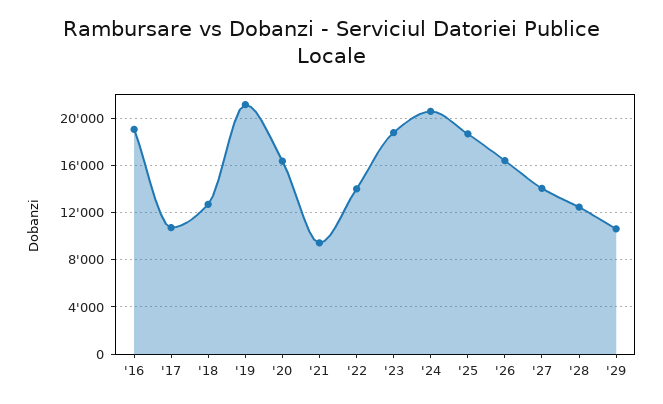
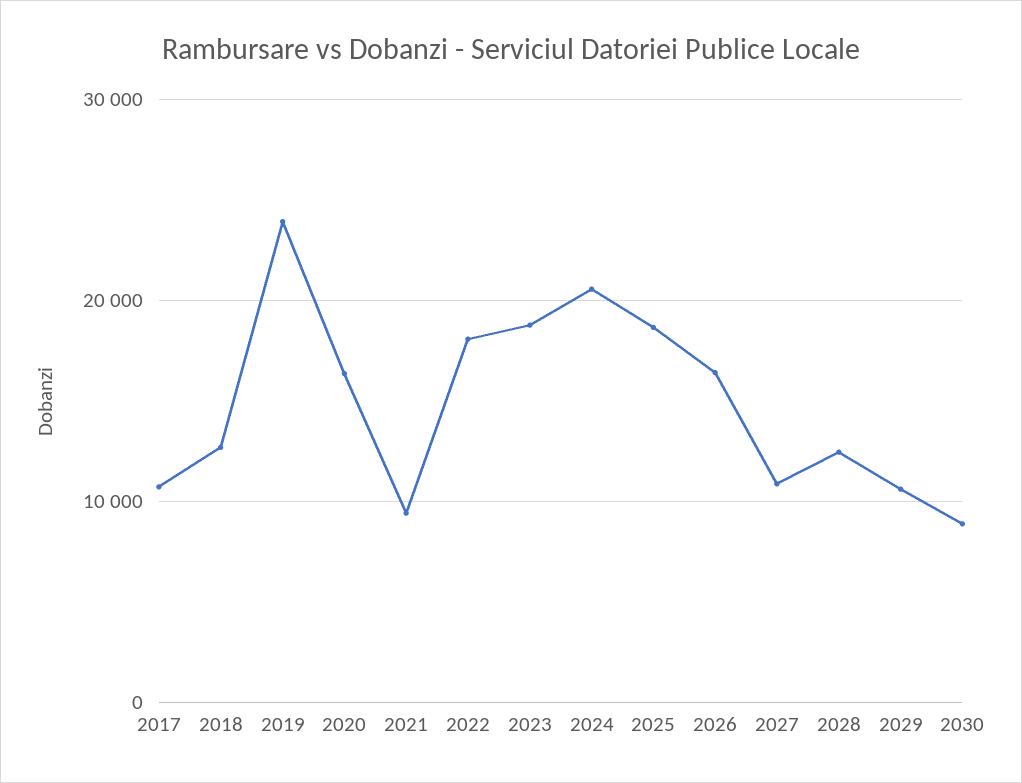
'16: 19000 -> none
'19: 21000 -> 24000
'22: 14000 -> 18000
'27: 14000 -> 11000
2030: none -> 9000

